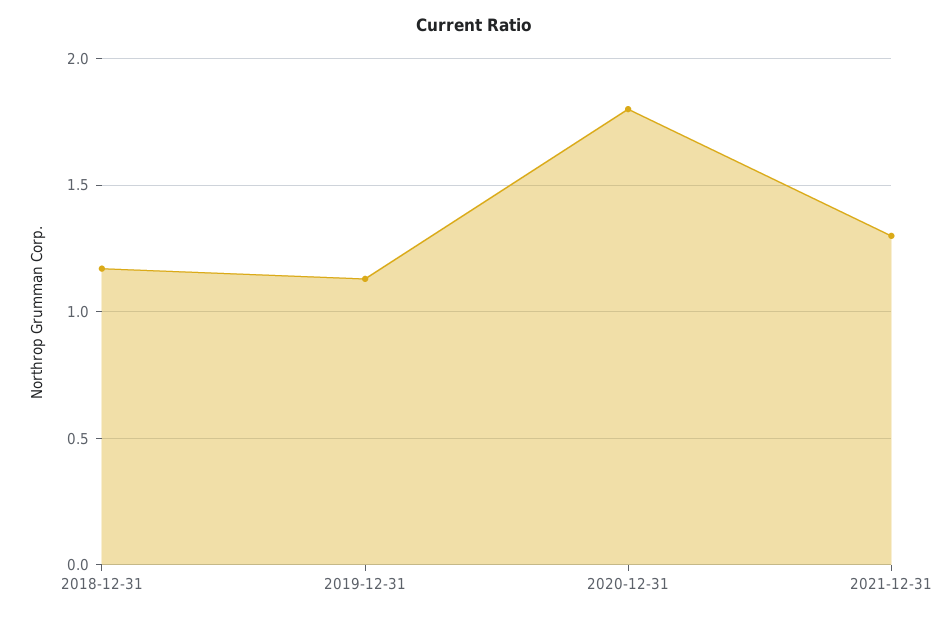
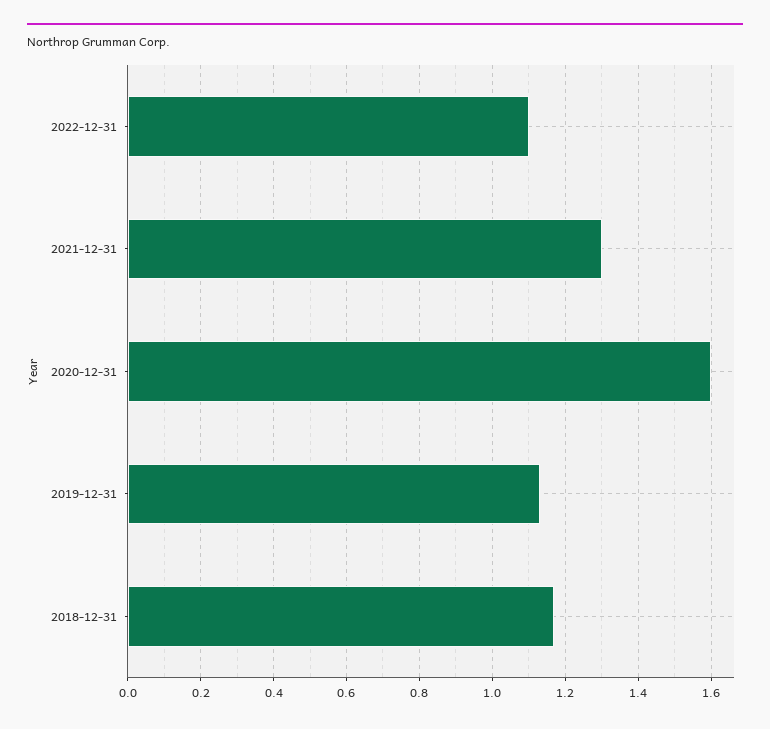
2020-12-31: 1.8 -> 1.6
2022-12-31: none -> 1.1

